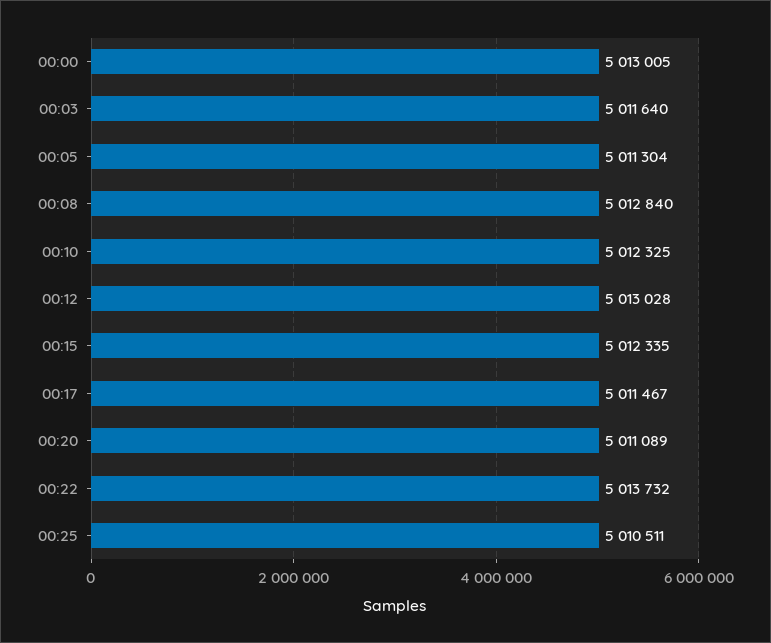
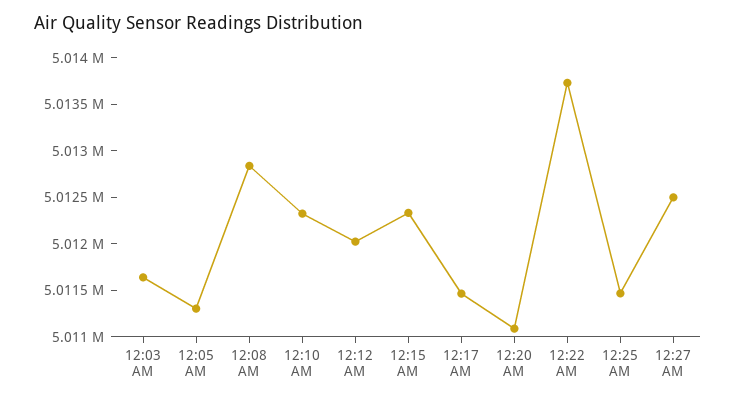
00:00: 5013005 -> none
00:12: 5013028 -> 5012000
00:25: 5010511 -> 5011500
12:27 AM: none -> 5012500

